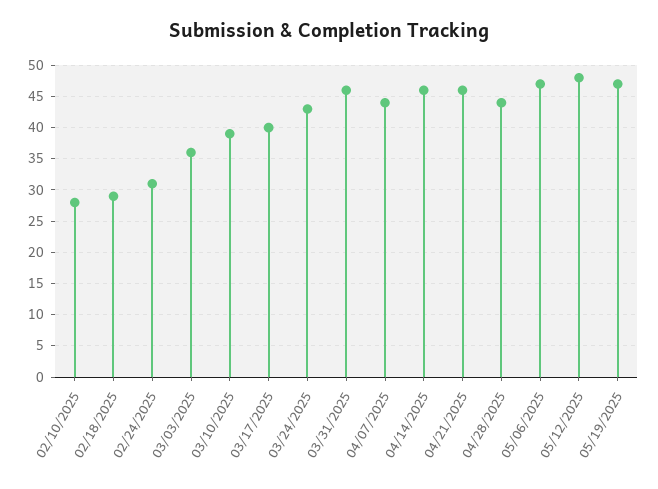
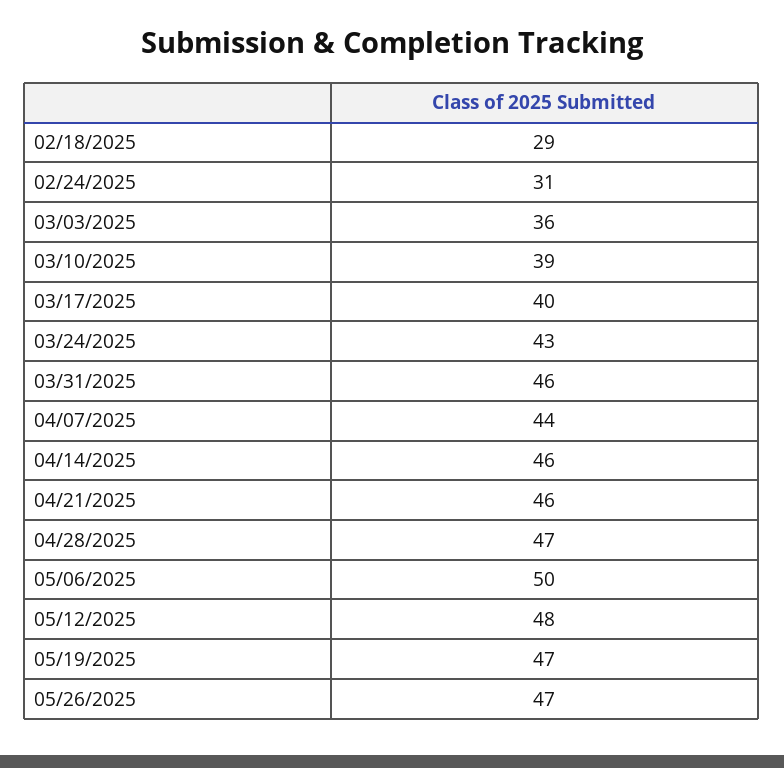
02/10/2025: 28 -> none
04/28/2025: 44 -> 47
05/06/2025: 47 -> 50
05/26/2025: none -> 47

